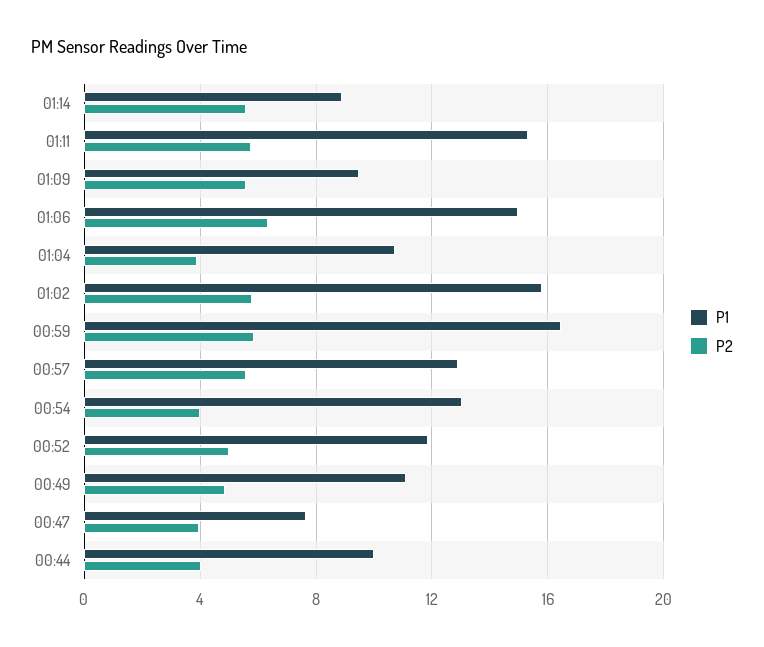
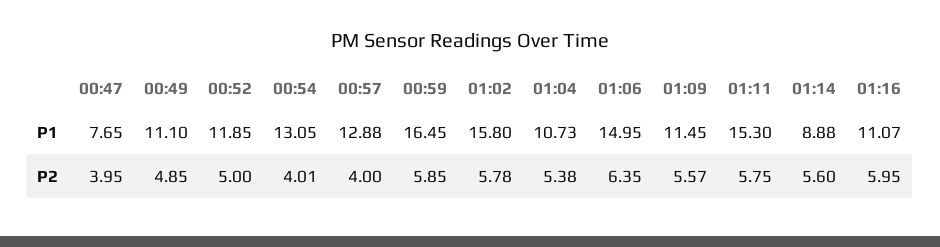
P1, 01:09: 9.5 -> 11.45
P2, 01:04: 4 -> 5.38
P2, 00:57: 5.5 -> 4
P1, 00:44: 10 -> none
P2, 00:44: 4 -> none
P1, 01:16: none -> 11.07
P2, 01:16: none -> 5.95

